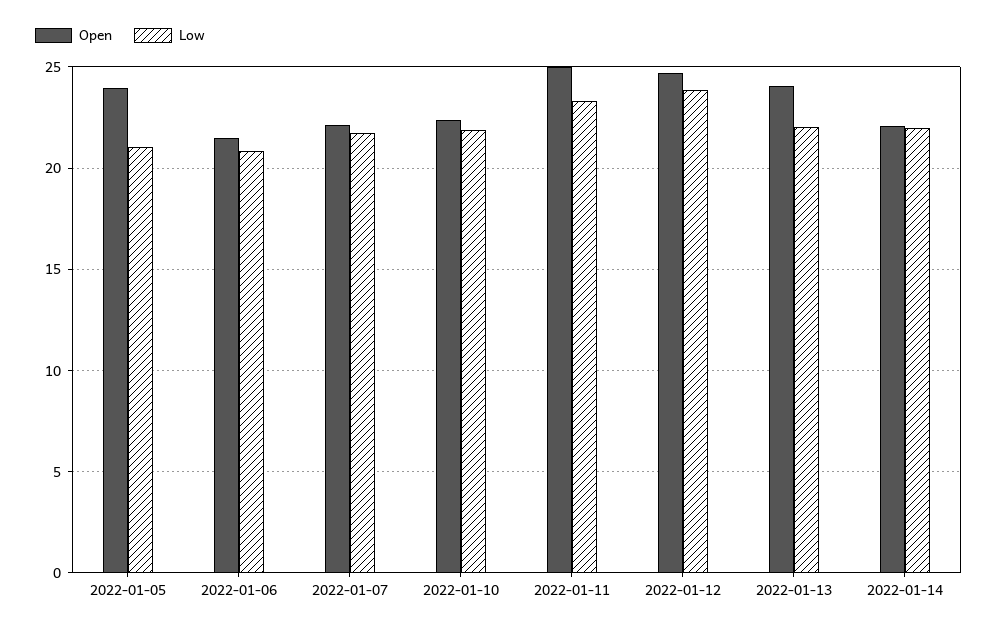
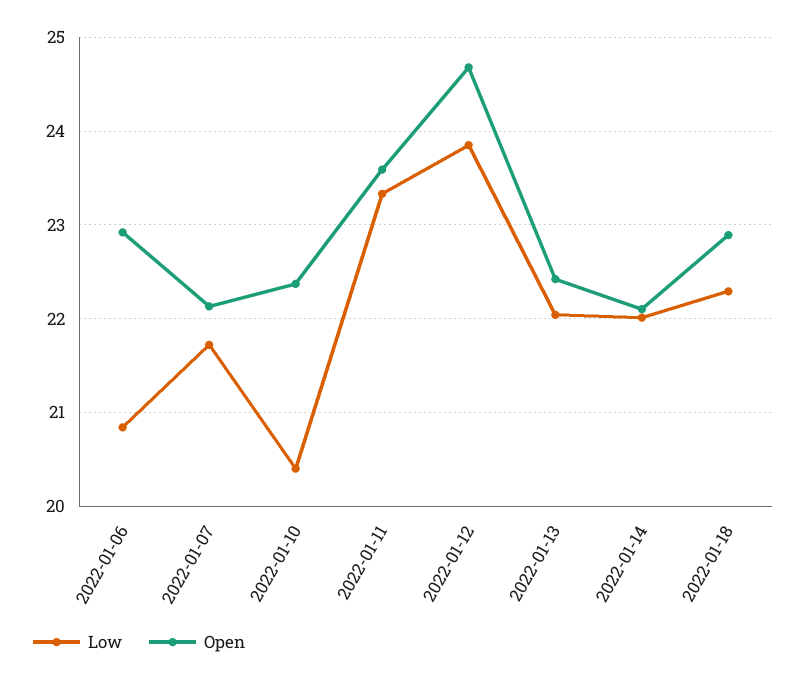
Open, 2022-01-05: 24 -> none
Low, 2022-01-05: 21 -> none
Open, 2022-01-06: 21.5 -> 22.9
Low, 2022-01-10: 22 -> 20.4
Open, 2022-01-11: 25 -> 23.6
Open, 2022-01-13: 24 -> 22.4
Low, 2022-01-18: none -> 22.3
Open, 2022-01-18: none -> 22.9

